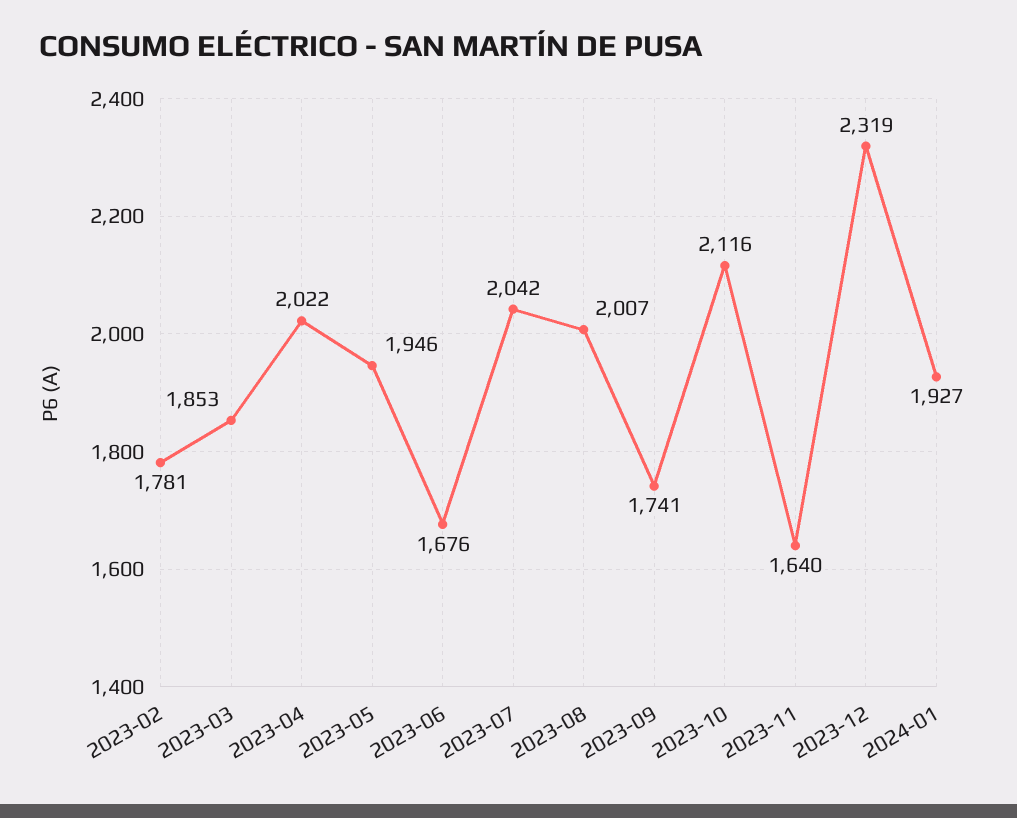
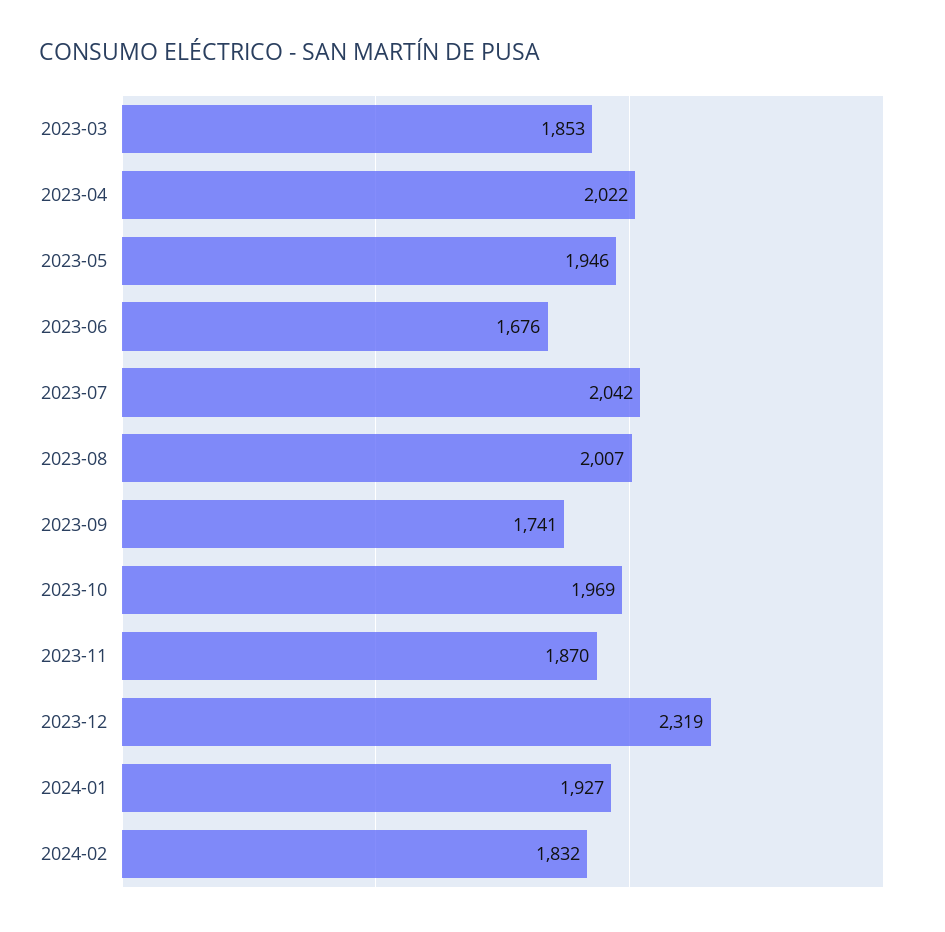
2023-02: 1781 -> none
2023-10: 2116 -> 1969
2023-11: 1640 -> 1870
2024-02: none -> 1832

